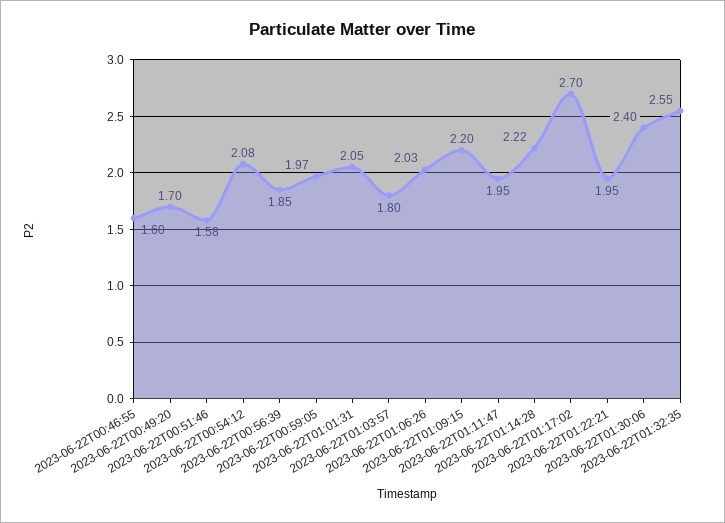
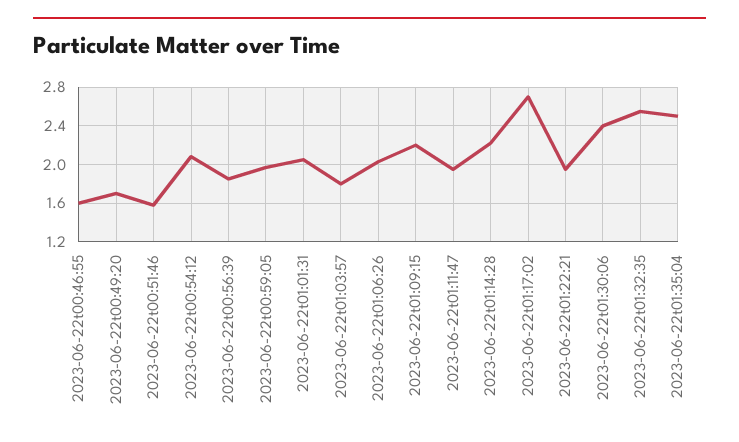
2023-06-22t01:35:04: none -> 2.5

